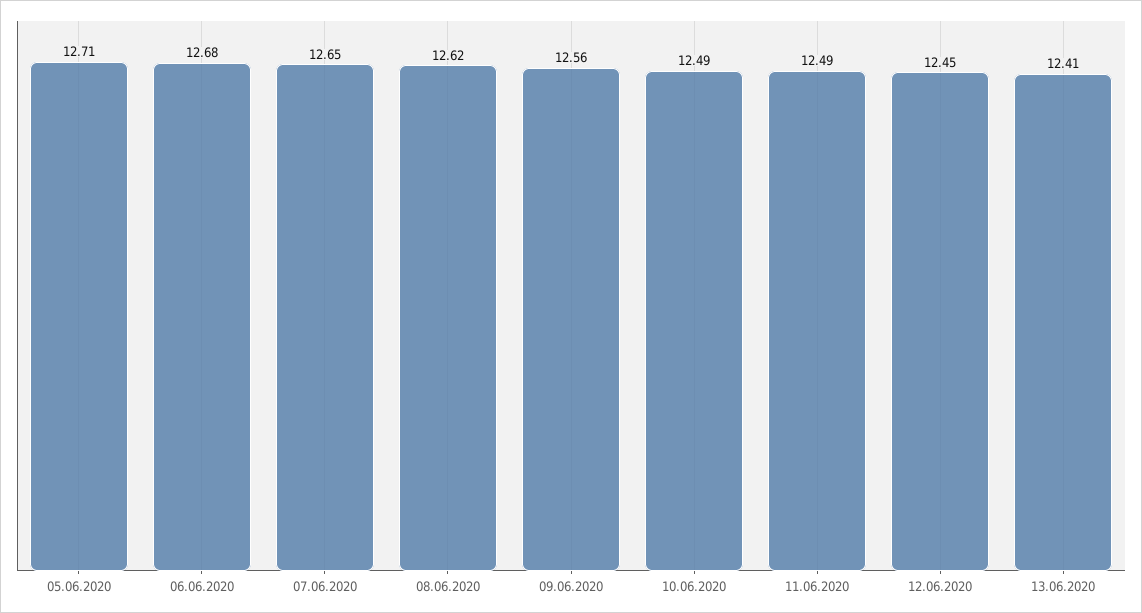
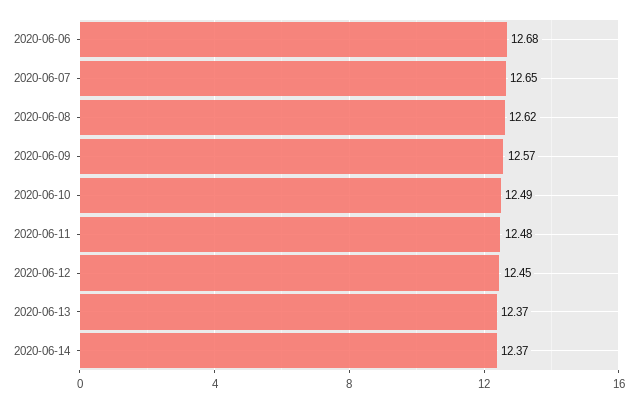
05.06.2020: 12.71 -> none
09.06.2020: 12.56 -> 12.57
11.06.2020: 12.49 -> 12.48
13.06.2020: 12.41 -> 12.37
2020-06-14: none -> 12.37

